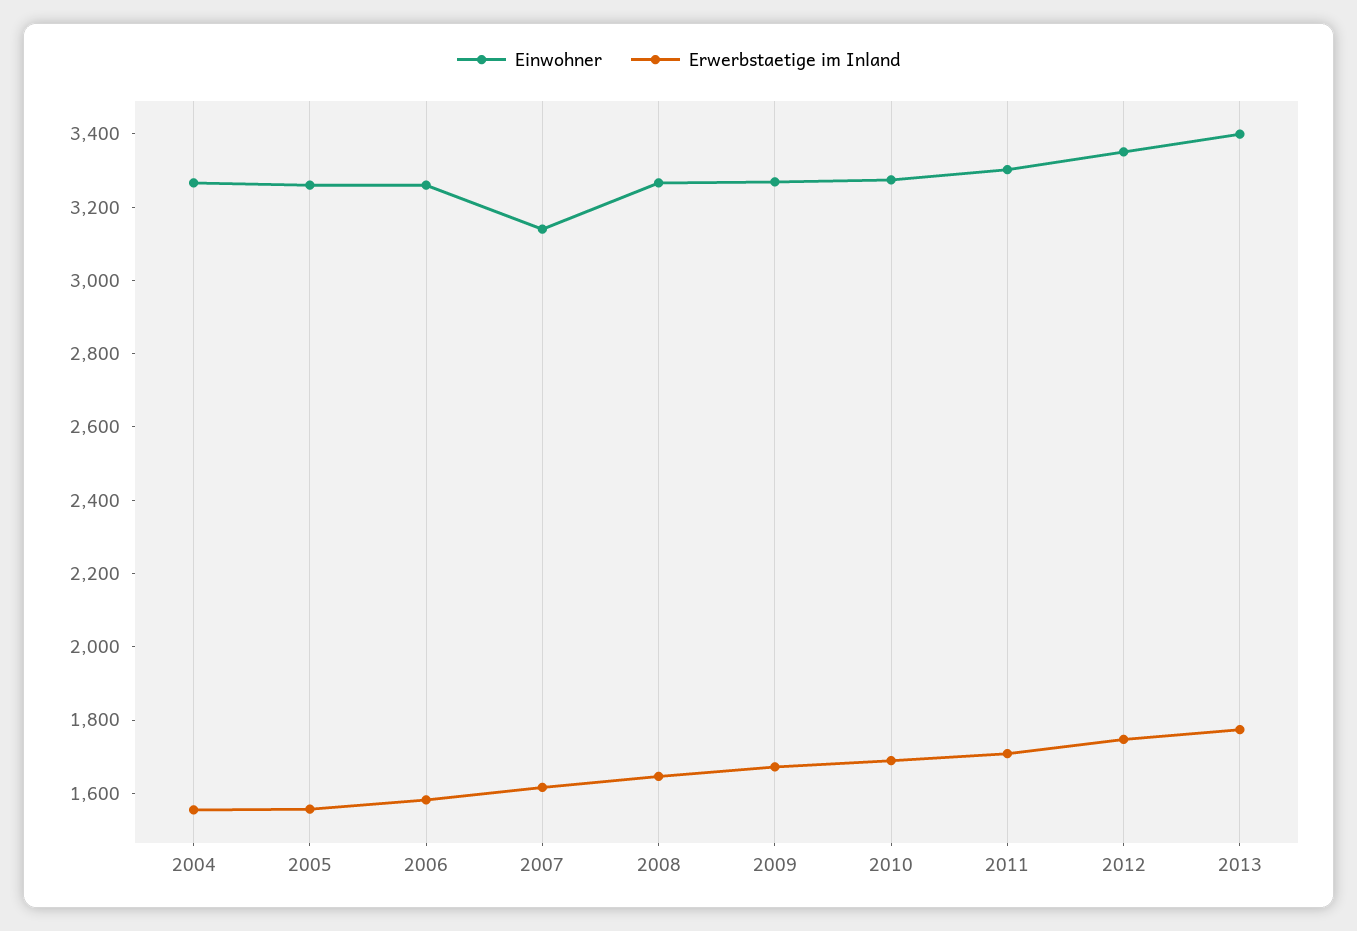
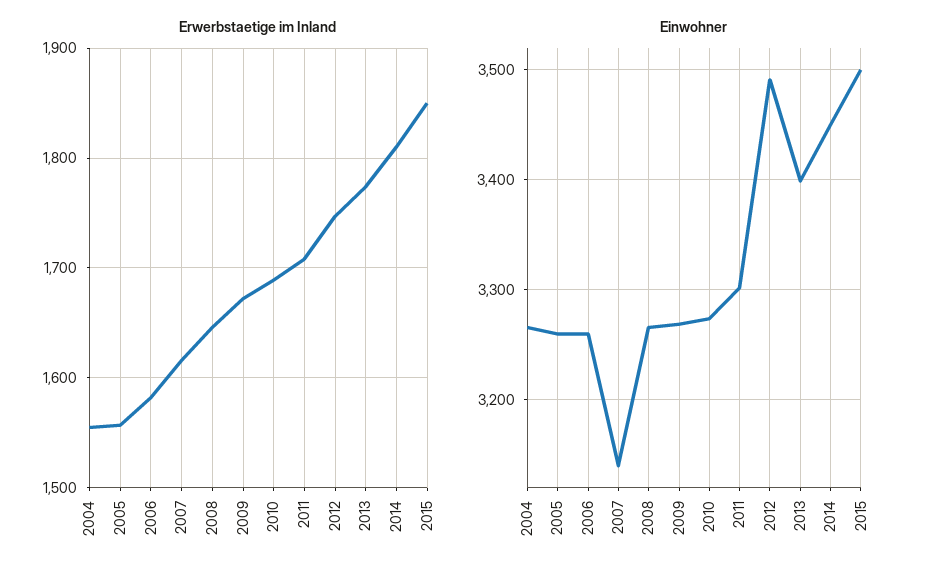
Einwohner, 2012: 3350 -> 3490
Erwerbstaetige im Inland, 2014: none -> 1810
Erwerbstaetige im Inland, 2015: none -> 1850
Einwohner, 2014: none -> 3450
Einwohner, 2015: none -> 3500

